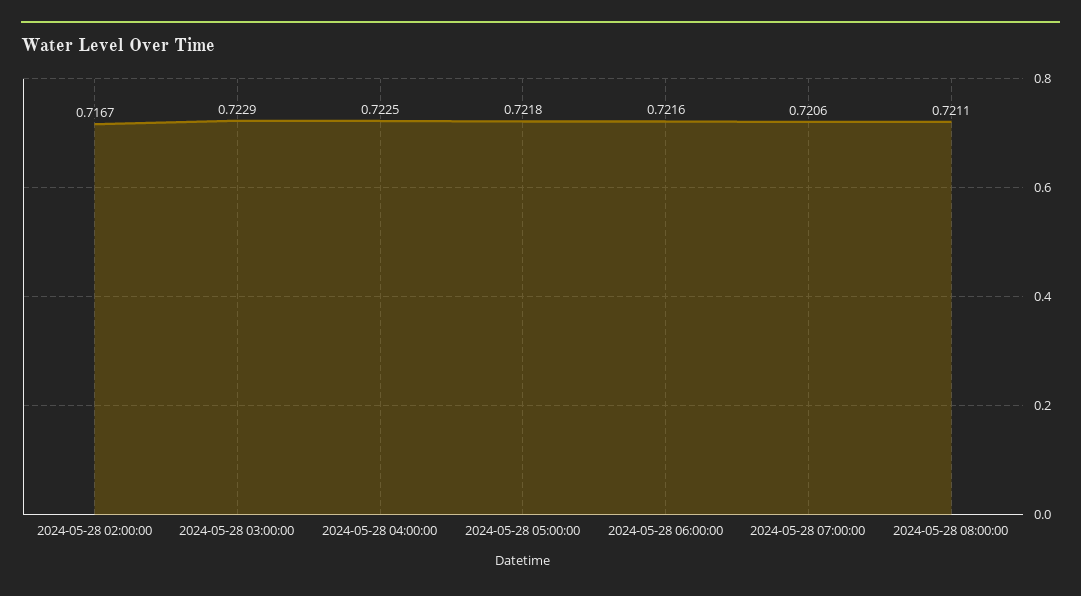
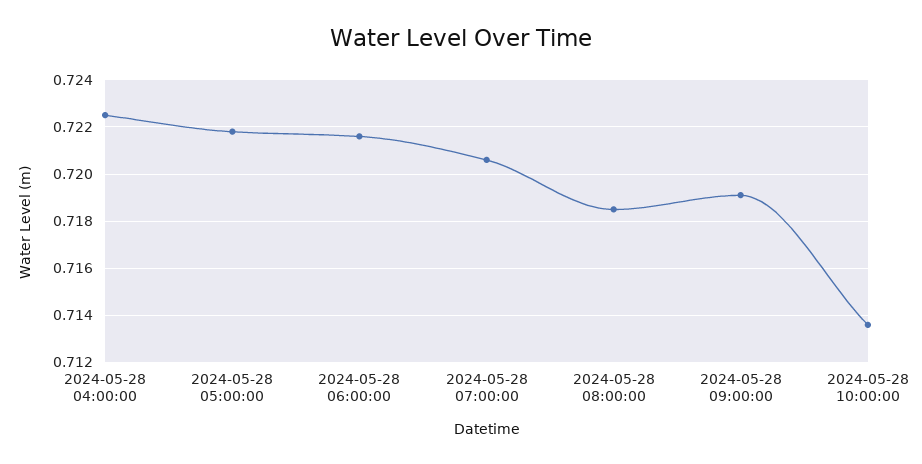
2024-05-28 02:00:00: 0.7167 -> none
2024-05-28 03:00:00: 0.7229 -> none
2024-05-28 08:00:00: 0.7211 -> 0.7185
2024-05-28 09:00:00: none -> 0.719
2024-05-28 10:00:00: none -> 0.7135

